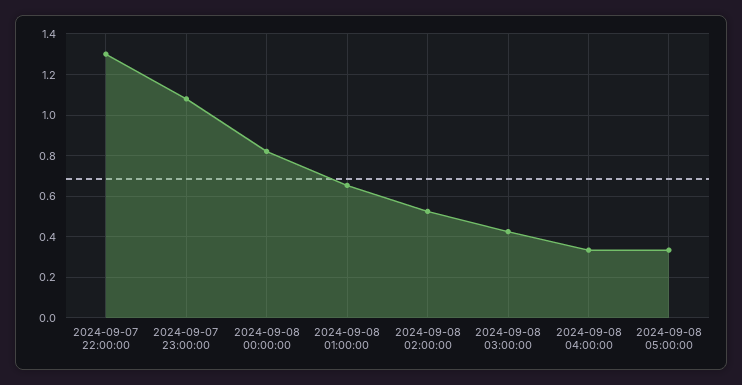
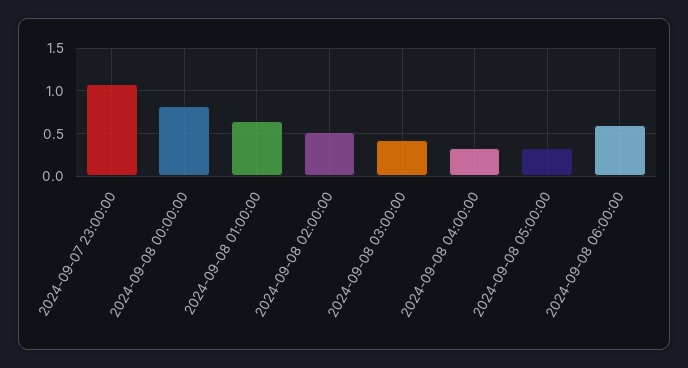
2024-09-07 22:00:00: 1.3 -> none
2024-09-08 06:00:00: none -> 0.6

